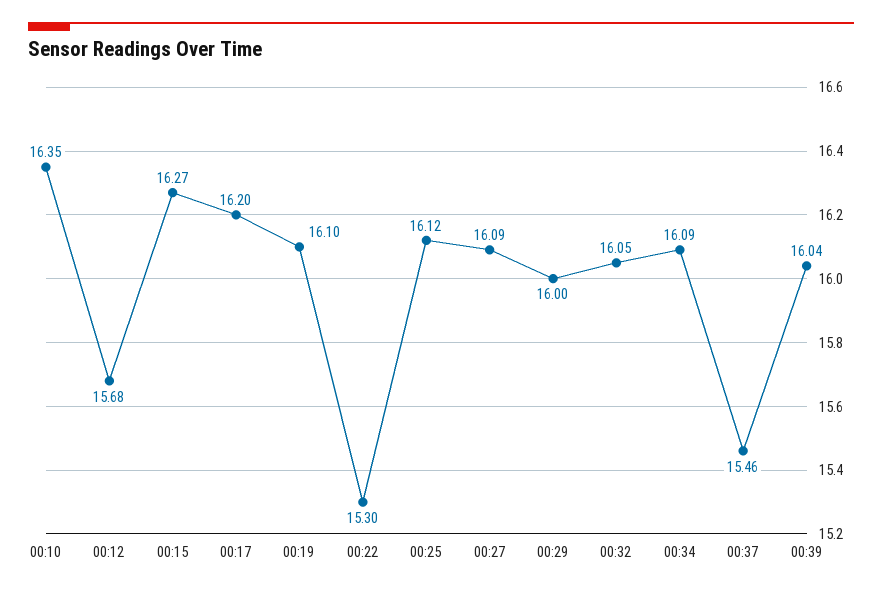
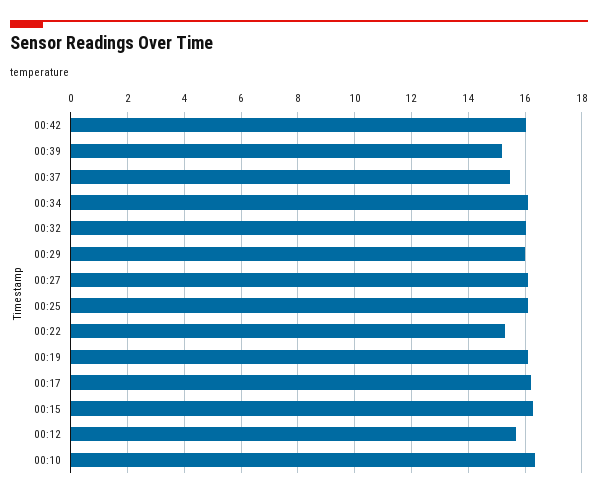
00:39: 16.04 -> 15.25
00:42: none -> 16

